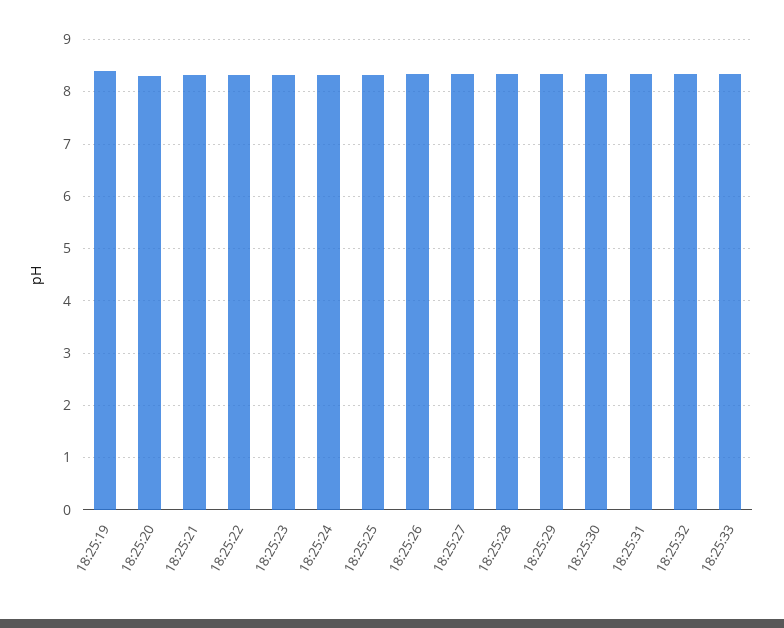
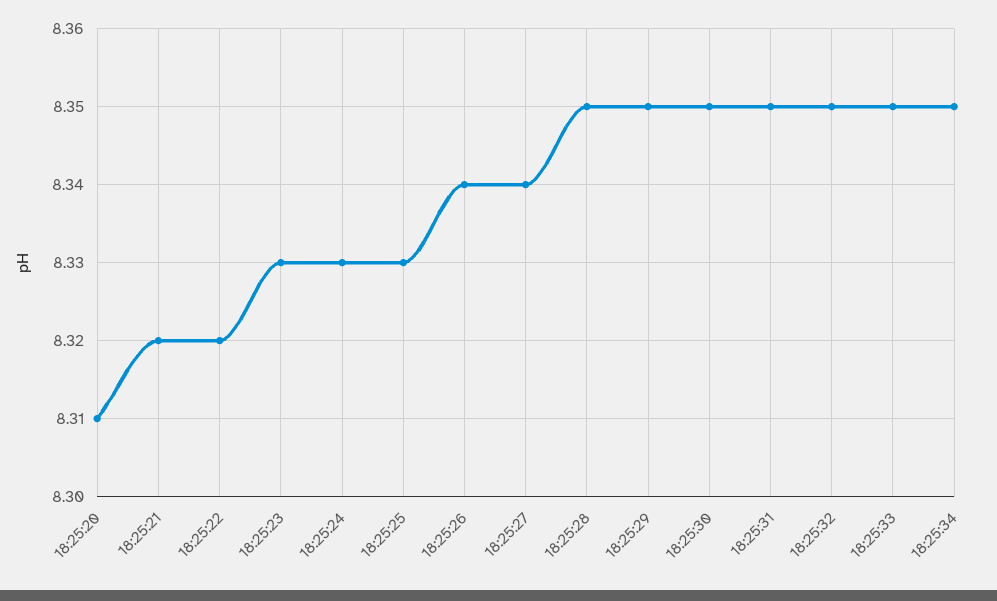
18:25:19: 8.4 -> none
18:25:34: none -> 8.35

